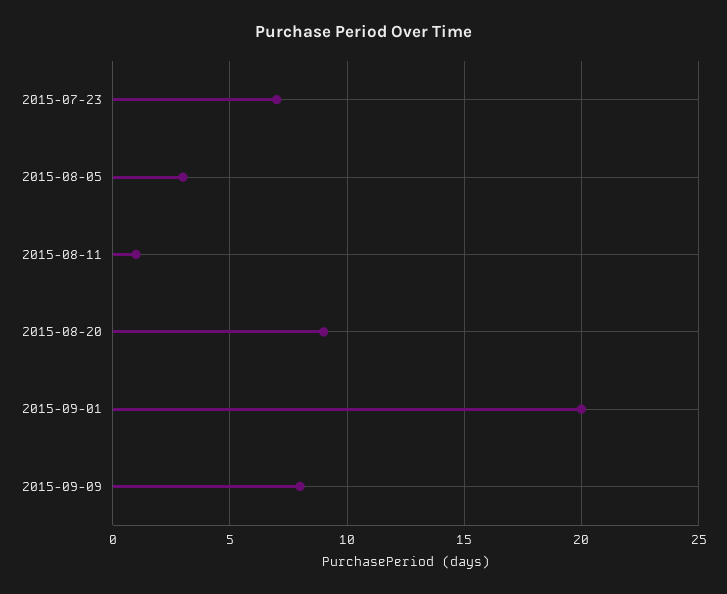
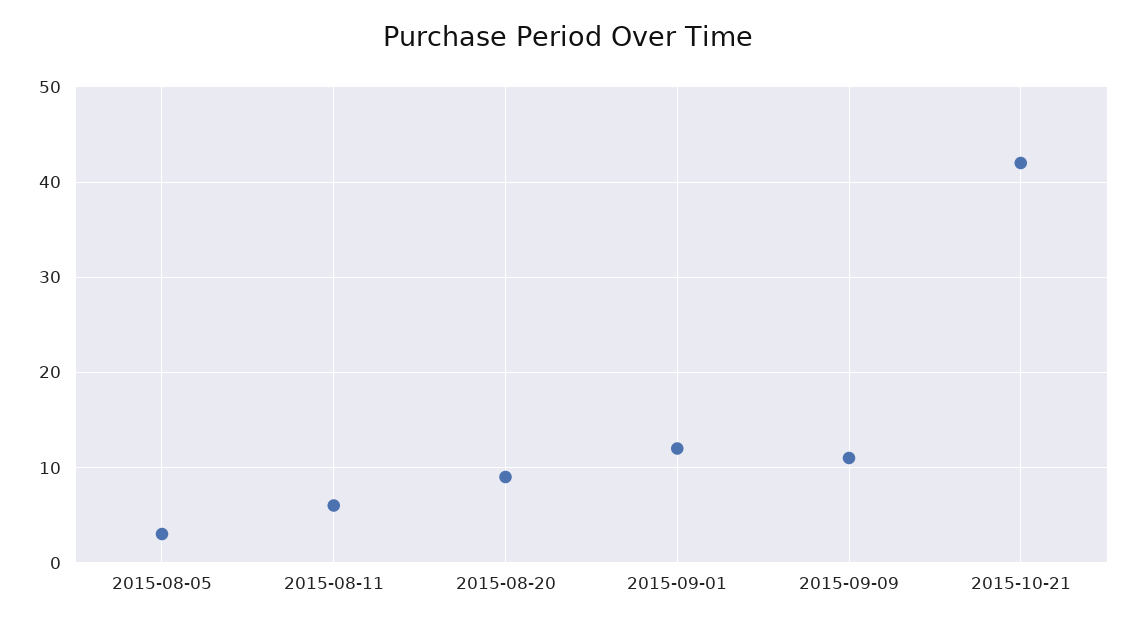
2015-07-23: 7 -> none
2015-08-11: 1 -> 6
2015-09-01: 20 -> 12
2015-09-09: 8 -> 11
2015-10-21: none -> 42

